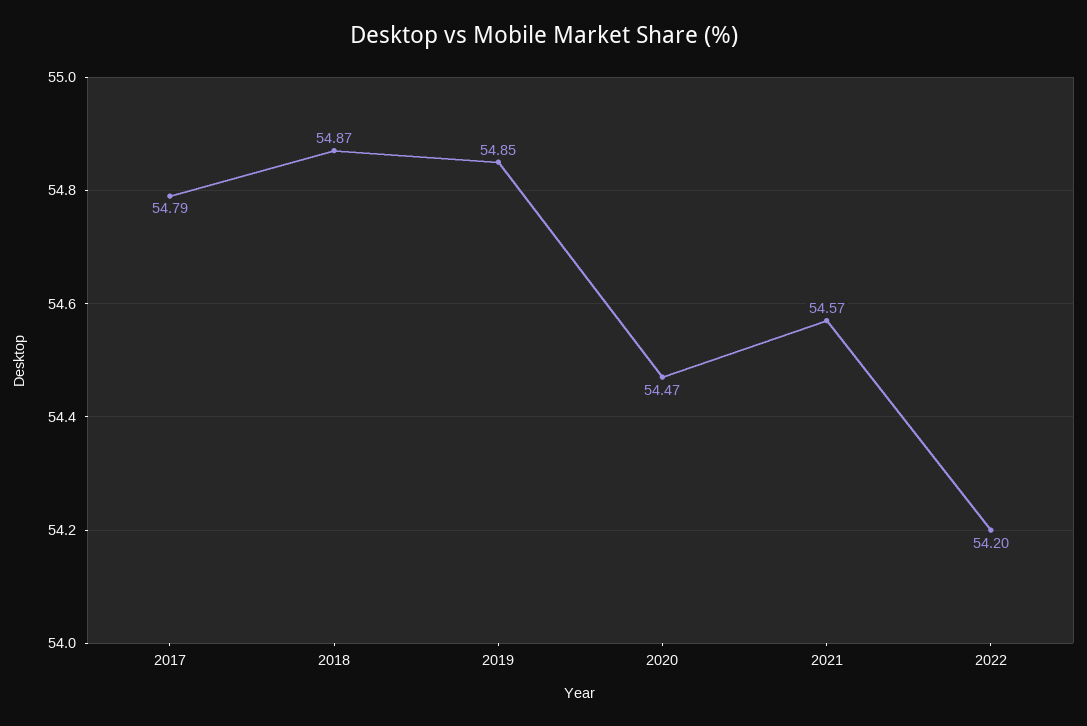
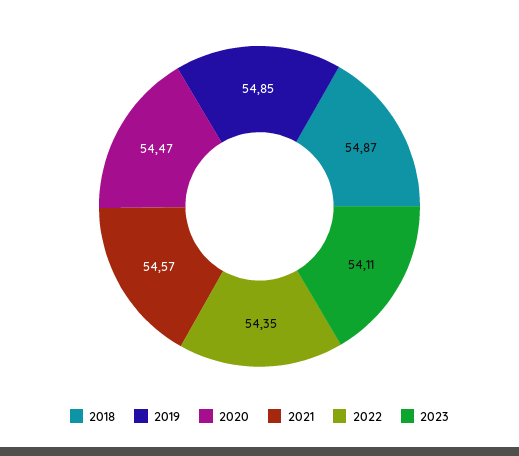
2017: 54.79 -> none
2022: 54.2 -> 54.35
2023: none -> 54.11

